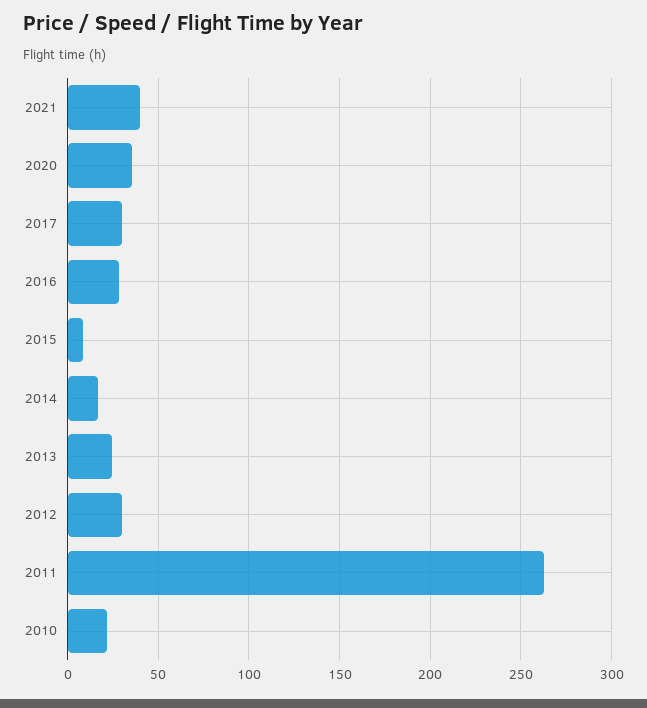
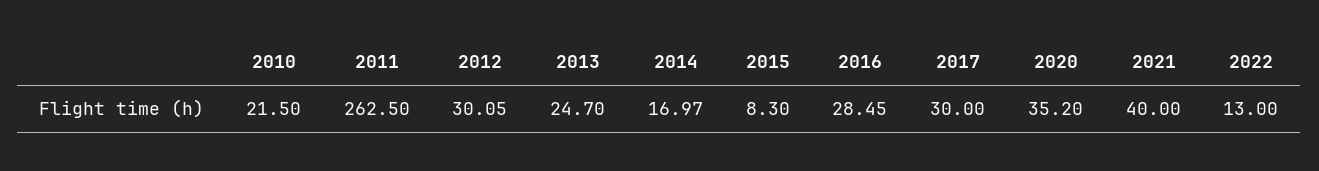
2022: none -> 13

